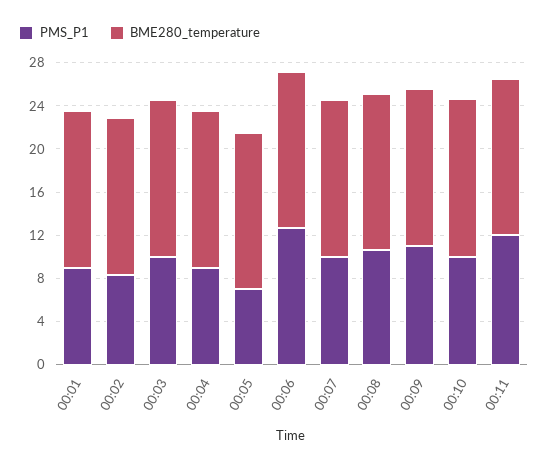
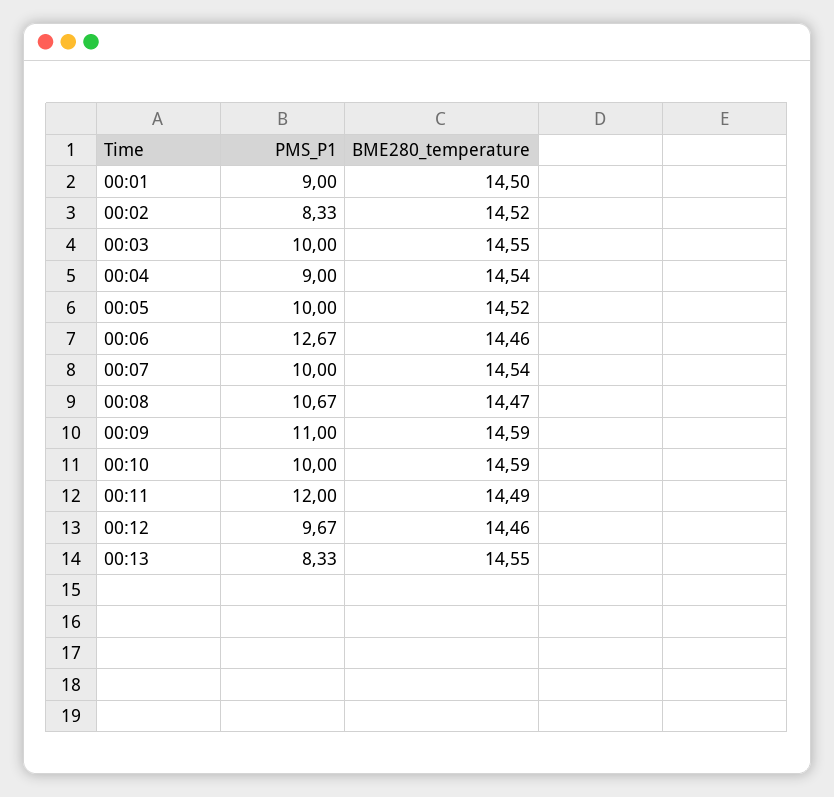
PMS_P1, 00:05: 7 -> 10
PMS_P1, 00:12: none -> 9.67
BME280_temperature, 00:12: none -> 14.46
PMS_P1, 00:13: none -> 8.33
BME280_temperature, 00:13: none -> 14.55

